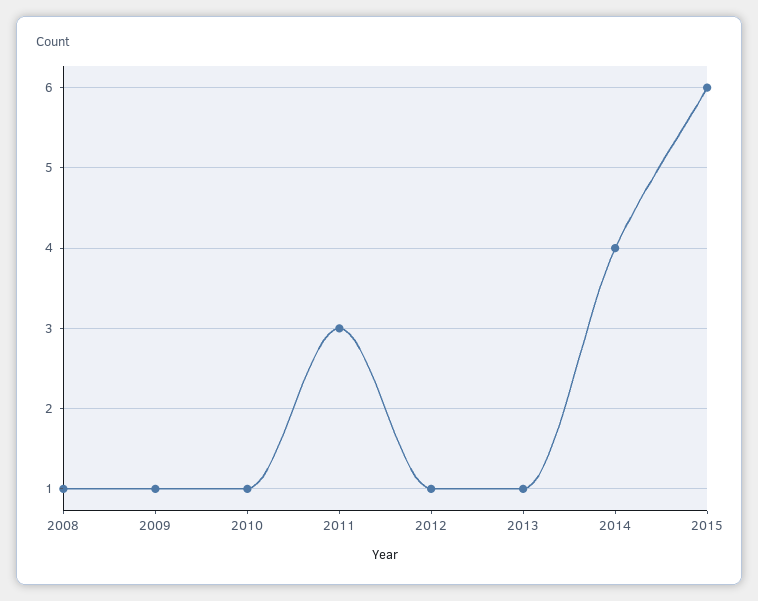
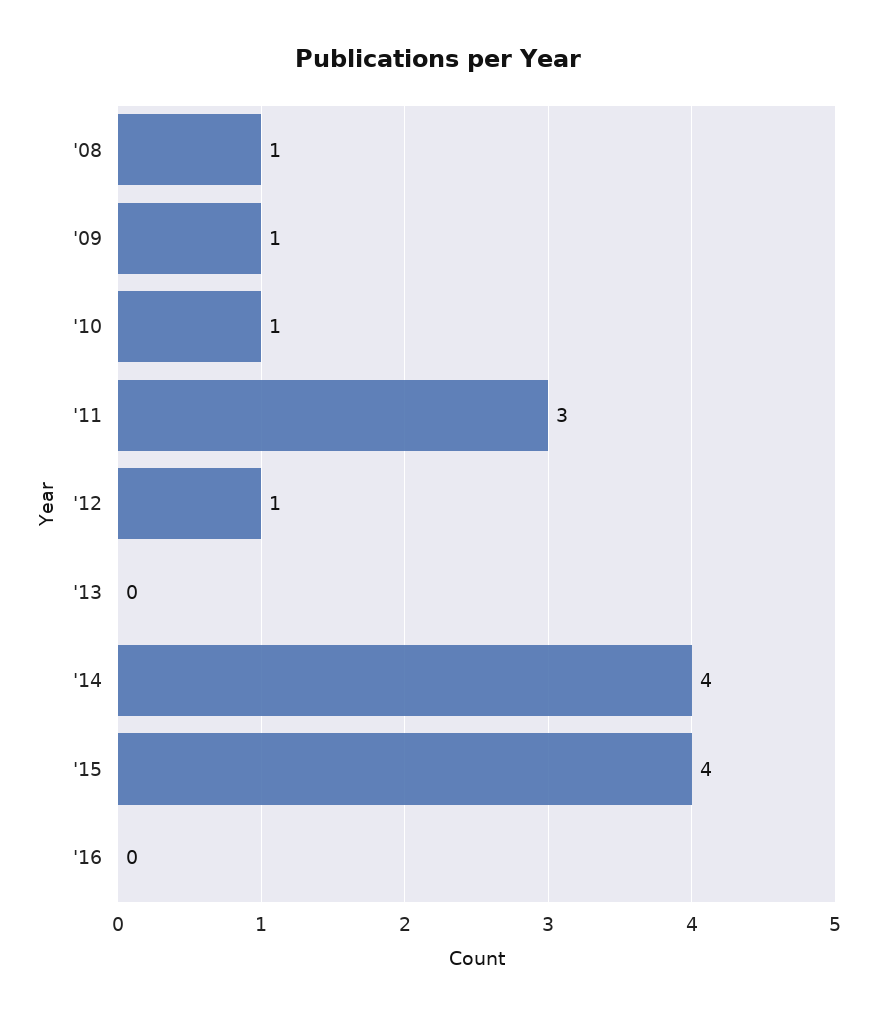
2013: 1 -> 0
2015: 6 -> 4
'16: none -> 0

